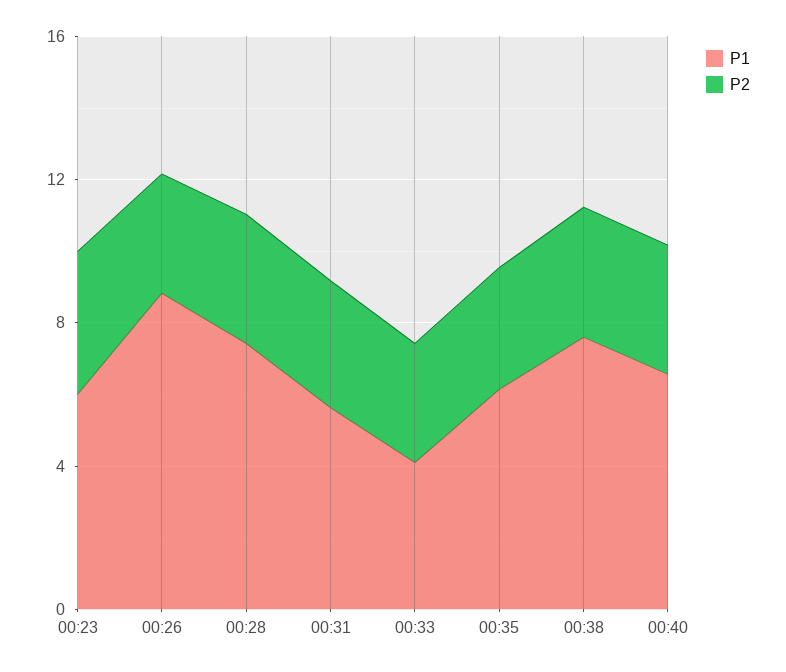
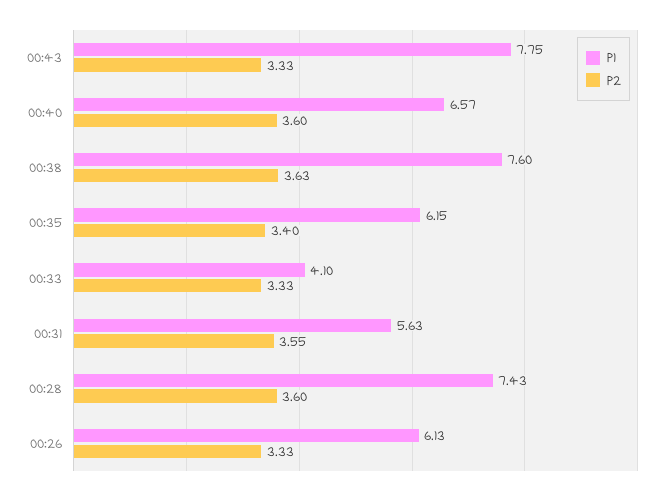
P1, 00:23: 6 -> none
P2, 00:23: 4 -> none
P1, 00:26: 9 -> 6.13
P1, 00:43: none -> 7.75
P2, 00:43: none -> 3.33

